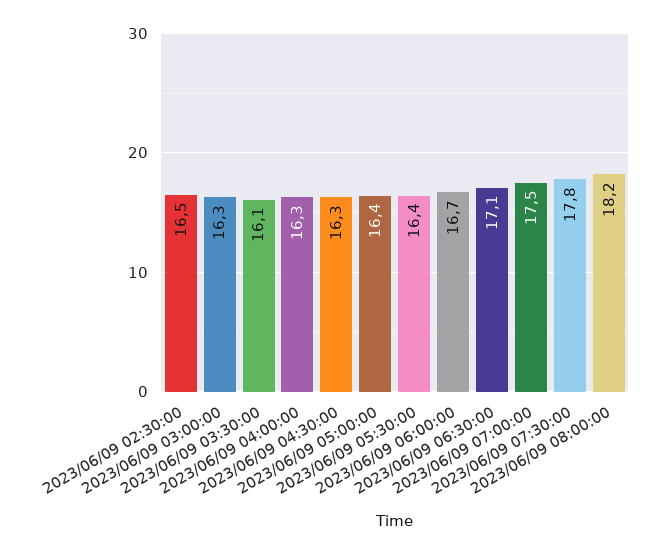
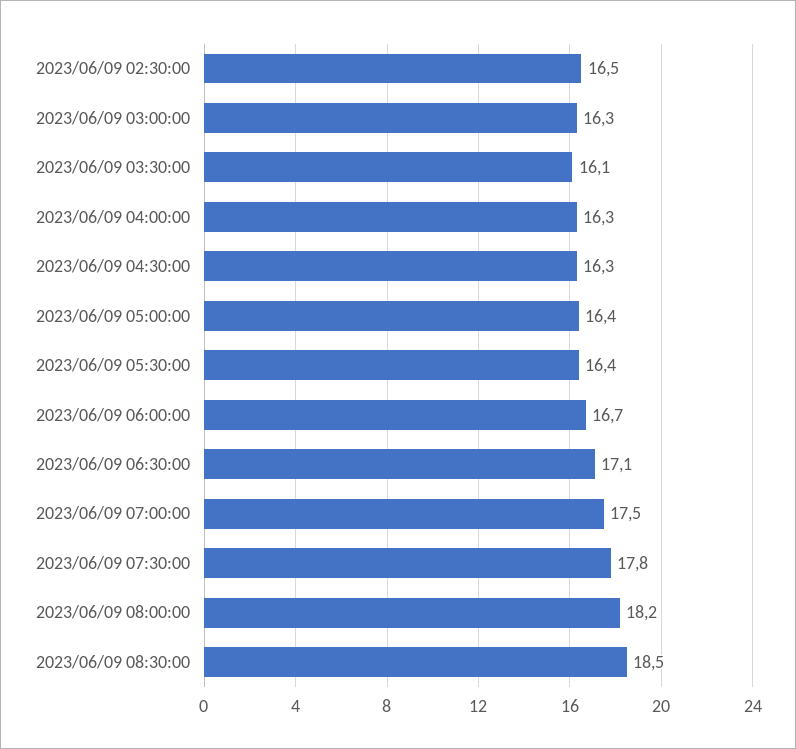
2023/06/09 08:30:00: none -> 18.5

